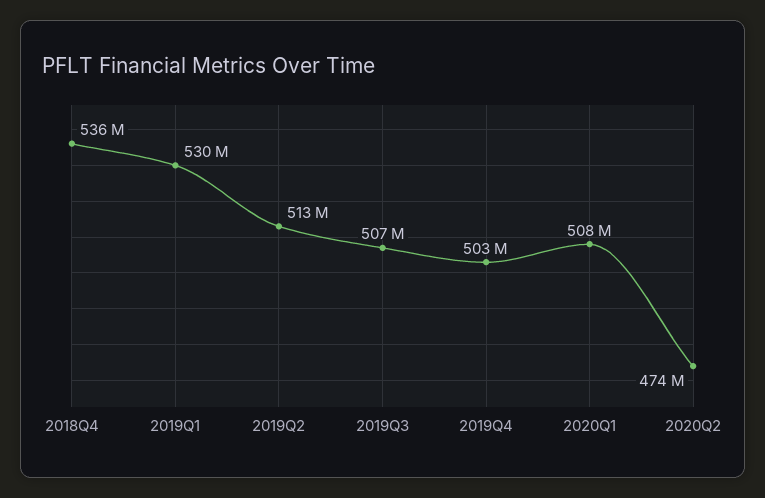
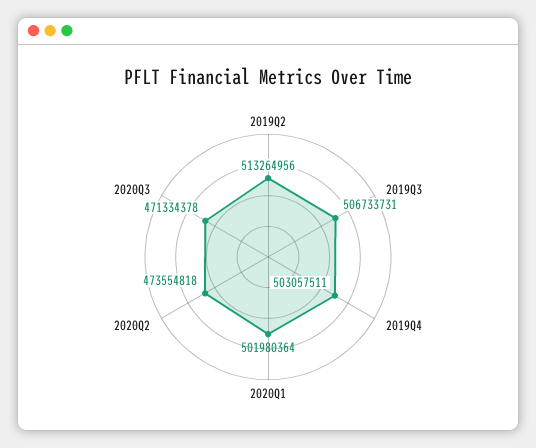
2018Q4: 536000000 -> none
2019Q1: 530000000 -> none
2020Q1: 508000000 -> 501980364
2020Q3: none -> 471334378

